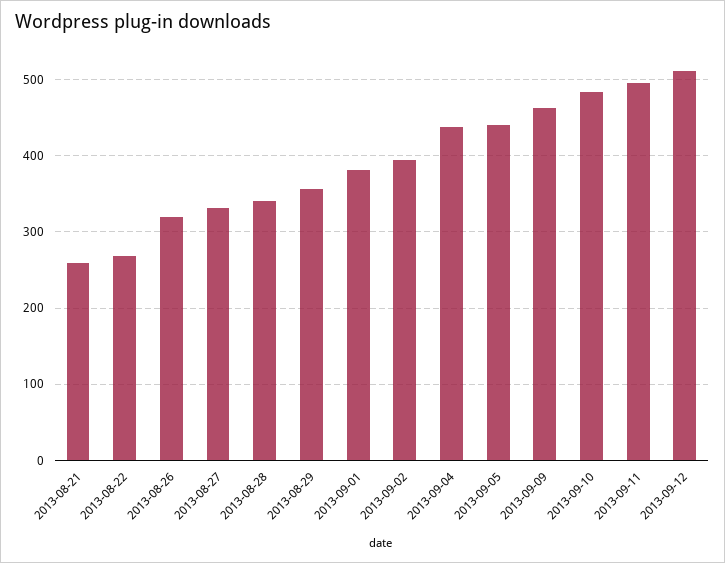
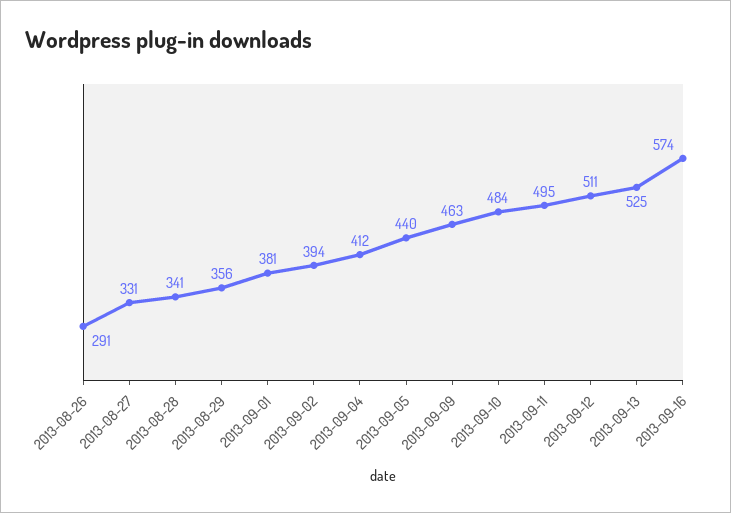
2013-08-21: 260 -> none
2013-08-22: 270 -> none
2013-08-26: 320 -> 291
2013-09-04: 440 -> 412
2013-09-13: none -> 525
2013-09-16: none -> 574

